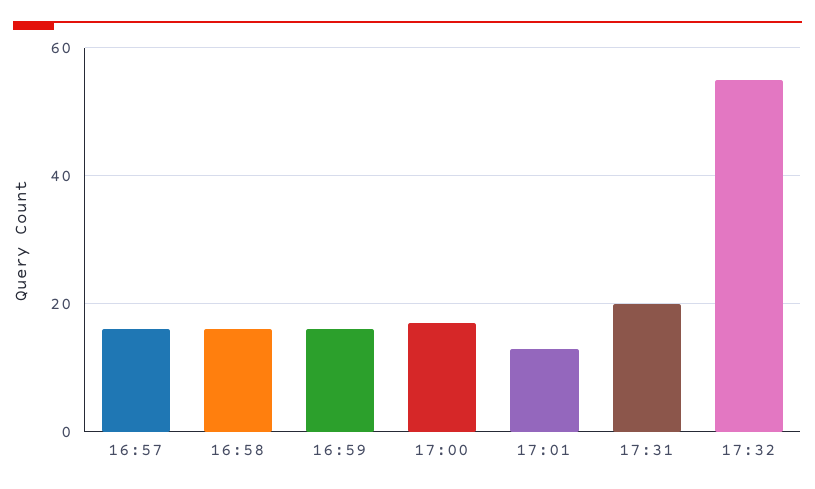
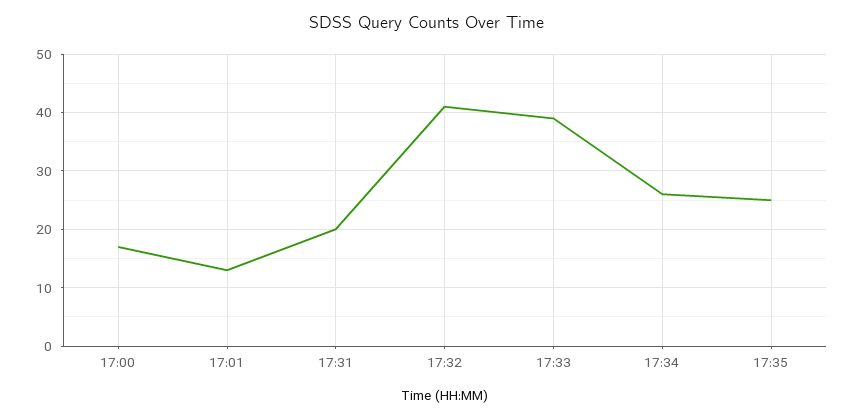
16:57: 15 -> none
16:58: 15 -> none
16:59: 15 -> none
17:32: 55 -> 40
17:33: none -> 40
17:34: none -> 25
17:35: none -> 25

